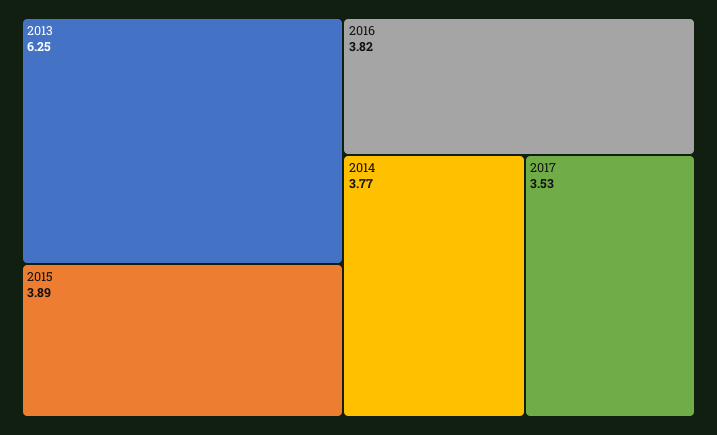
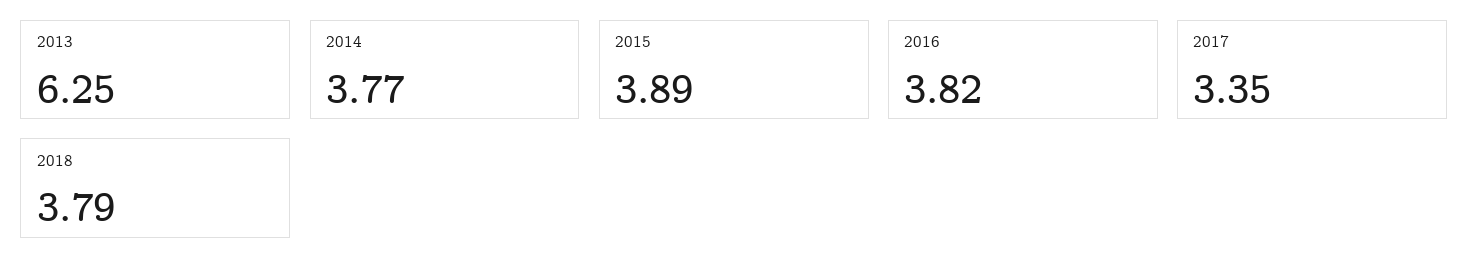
2017: 3.53 -> 3.35
2018: none -> 3.79

